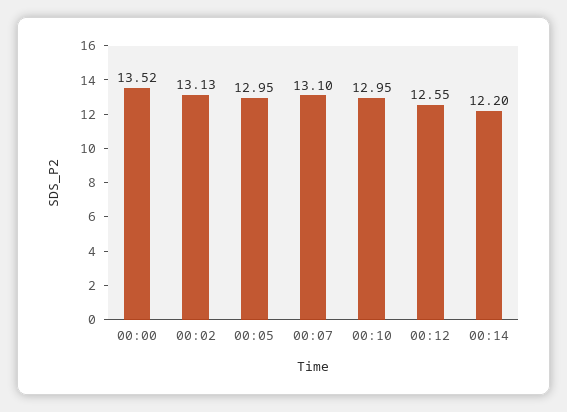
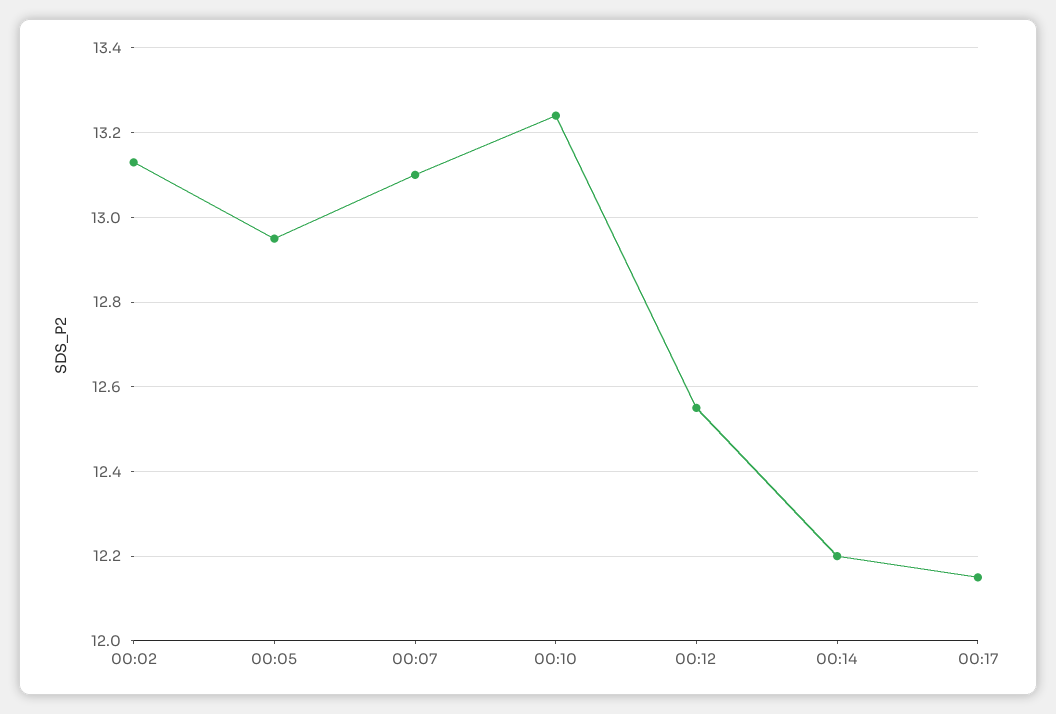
00:00: 13.52 -> none
00:10: 12.95 -> 13.25
00:17: none -> 12.15

